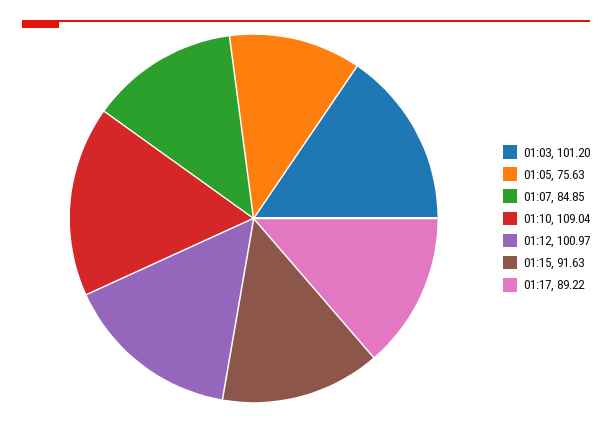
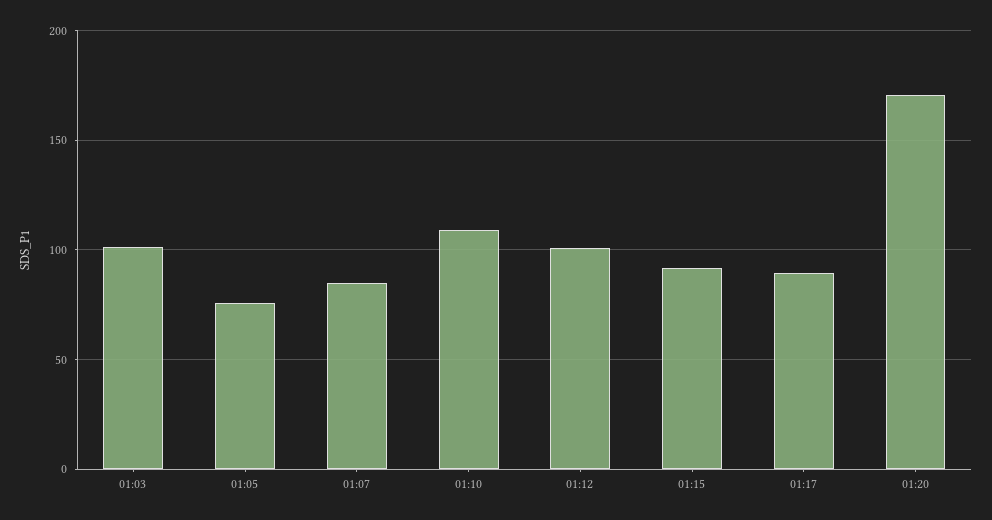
01:20: none -> 170

